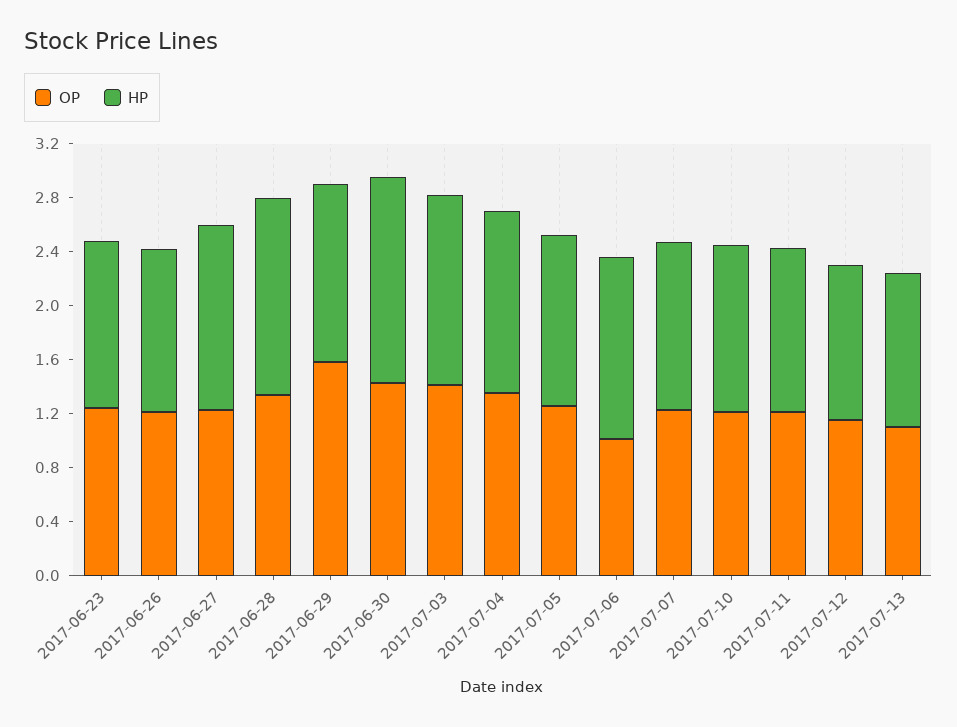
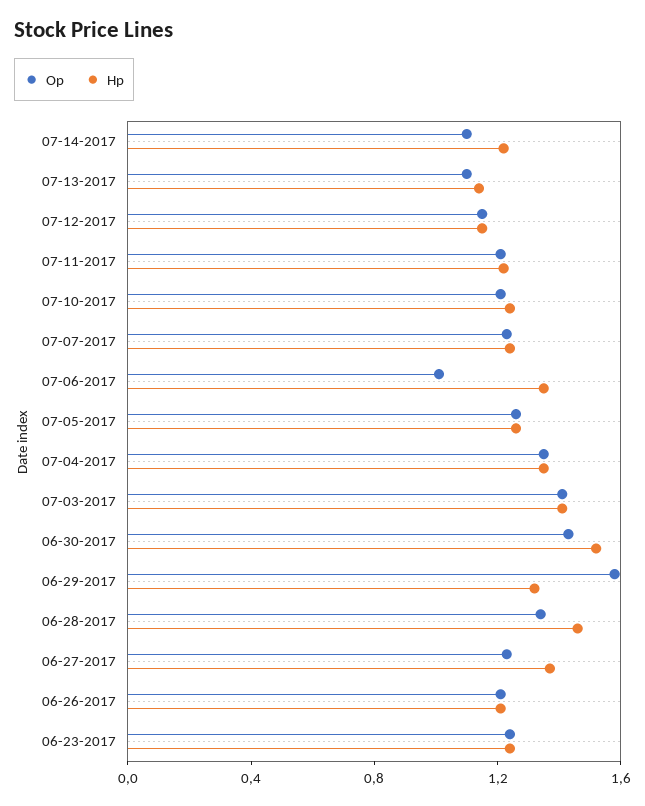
OP, 07-14-2017: none -> 1.1
HP, 07-14-2017: none -> 1.2

